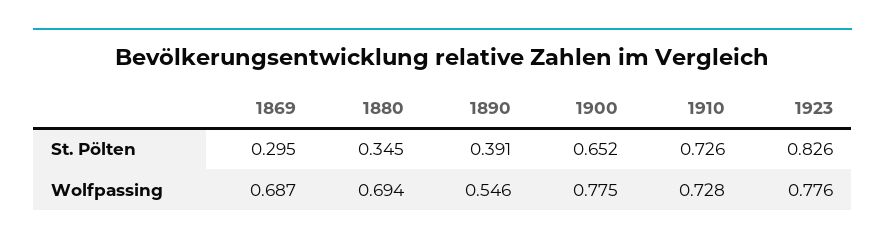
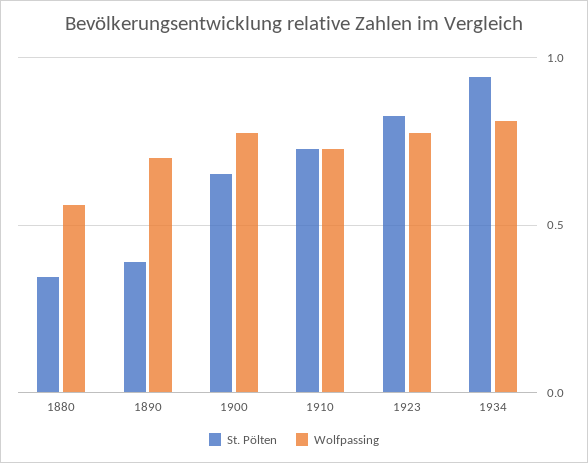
St. Pölten, 1869: 0.295 -> none
Wolfpassing, 1869: 0.687 -> none
Wolfpassing, 1880: 0.694 -> 0.55
Wolfpassing, 1890: 0.546 -> 0.7
St. Pölten, 1934: none -> 0.95
Wolfpassing, 1934: none -> 0.8

